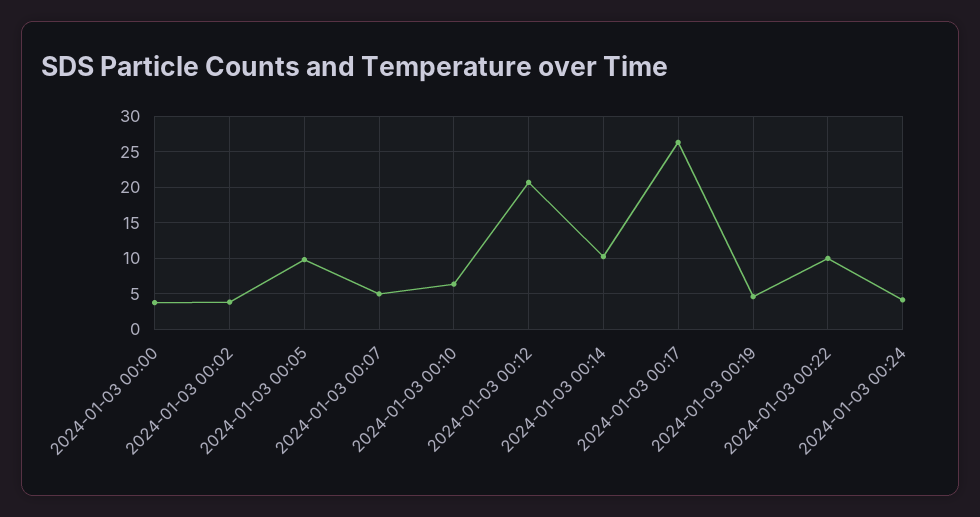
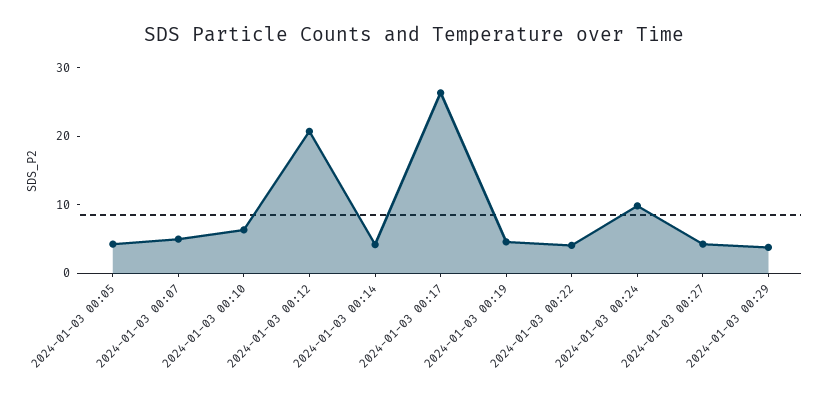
2024-01-03 00:00: 4 -> none
2024-01-03 00:02: 4 -> none
2024-01-03 00:05: 10 -> 4
2024-01-03 00:14: 10 -> 4
2024-01-03 00:22: 10 -> 4
2024-01-03 00:24: 4 -> 10
2024-01-03 00:27: none -> 4
2024-01-03 00:29: none -> 4

